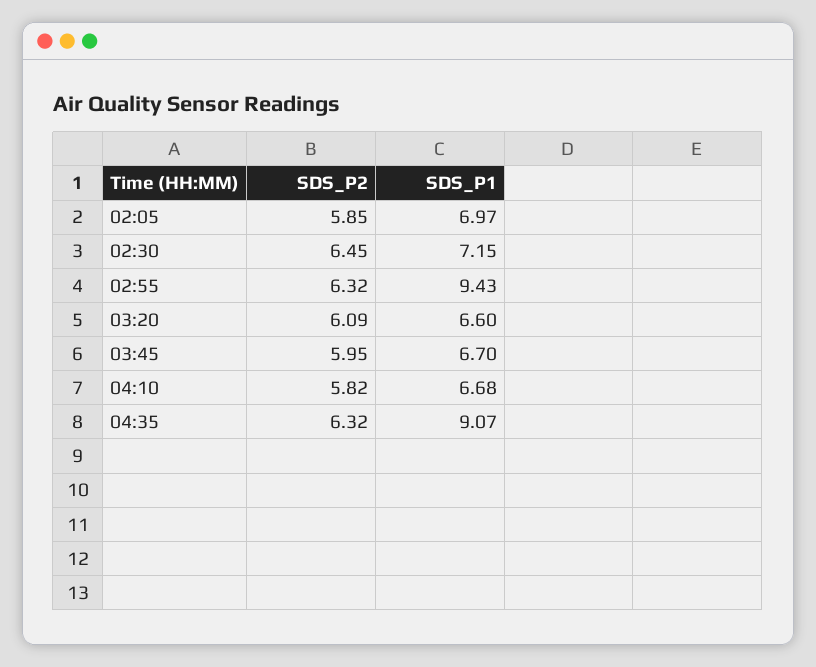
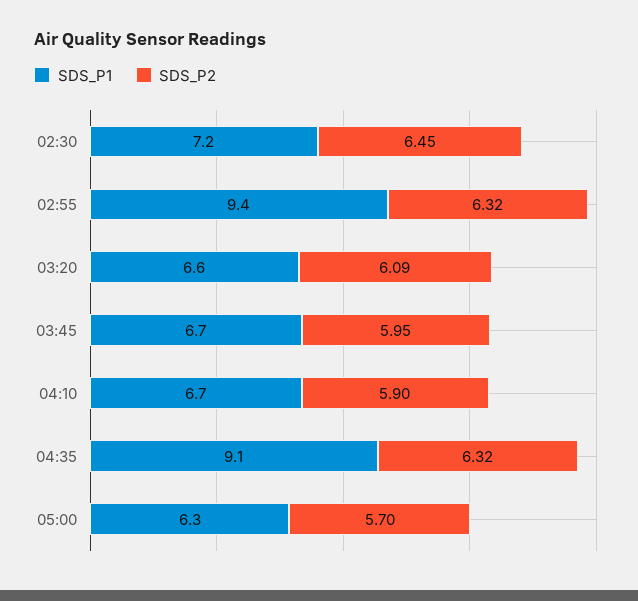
SDS_P2, 02:05: 5.85 -> none
SDS_P1, 02:05: 6.97 -> none
SDS_P2, 04:10: 5.82 -> 5.9
SDS_P1, 05:00: none -> 6.3
SDS_P2, 05:00: none -> 5.7

